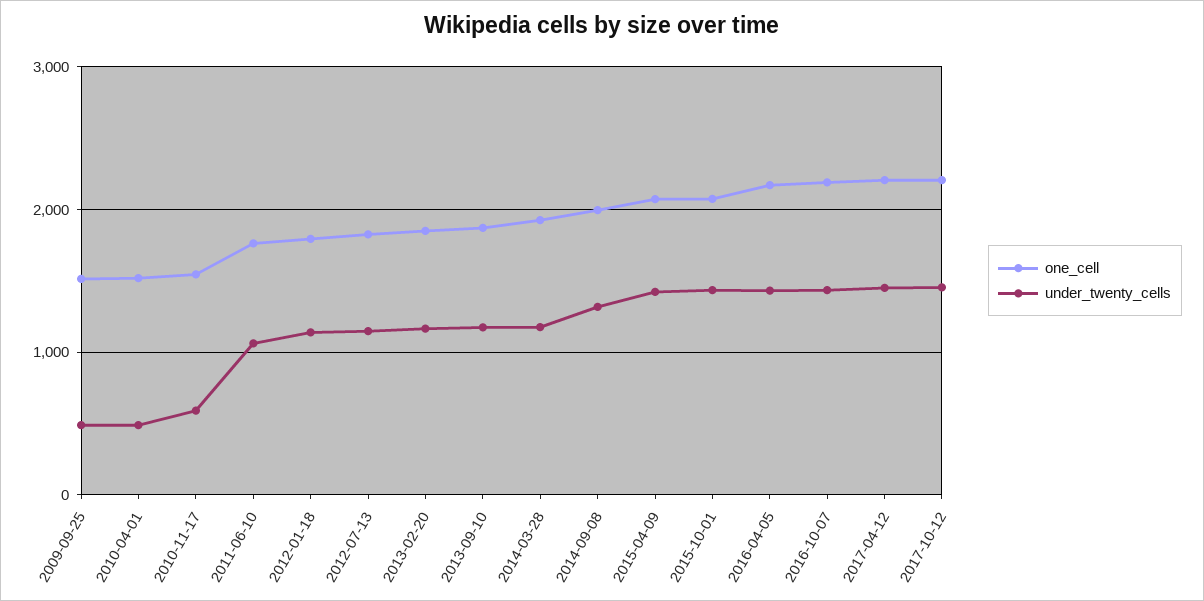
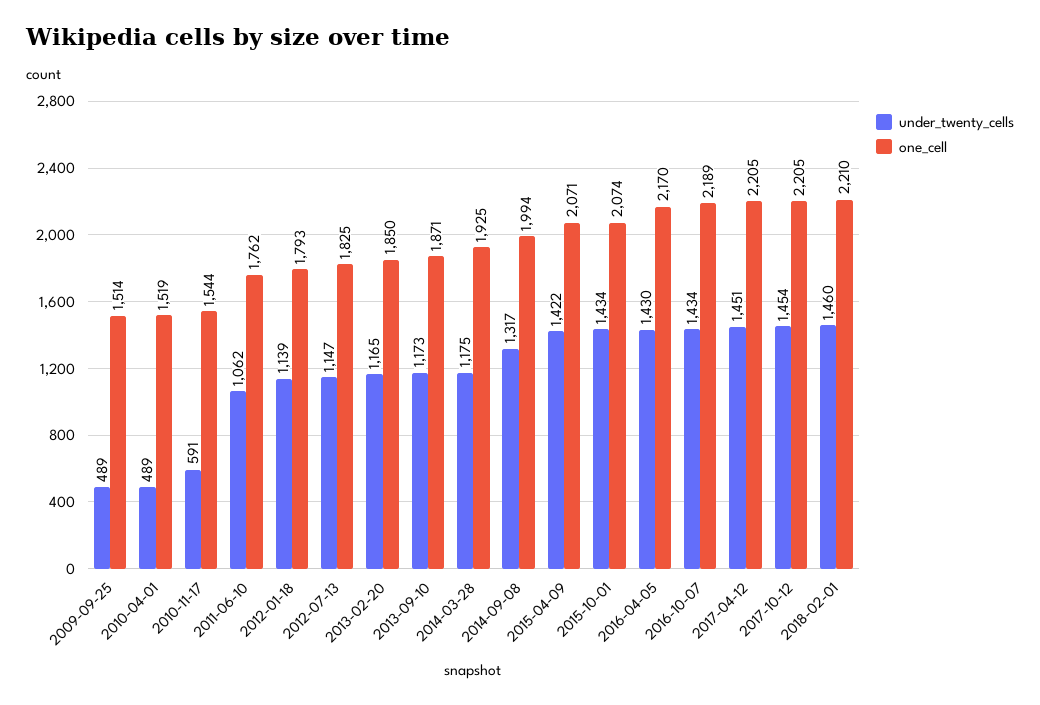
under_twenty_cells, 2018-02-01: none -> 1460
one_cell, 2018-02-01: none -> 2210

